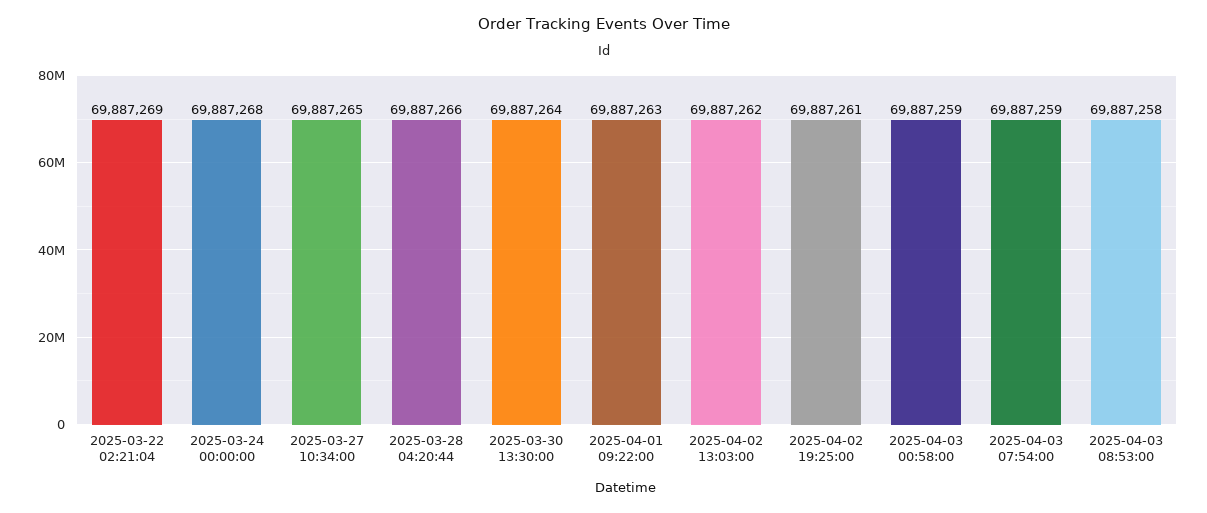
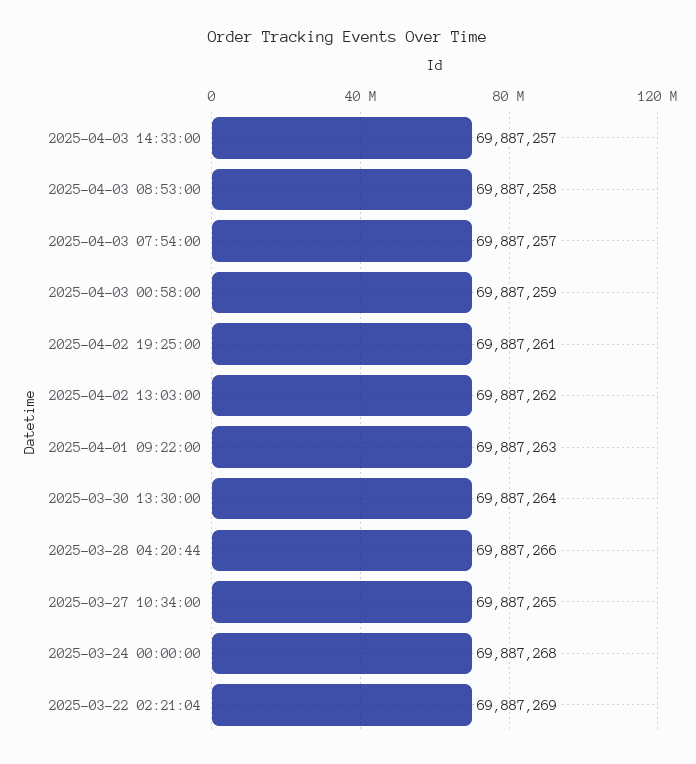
2025-04-03 07:54:00: 69887259 -> 69887257
2025-04-03 14:33:00: none -> 69887257

